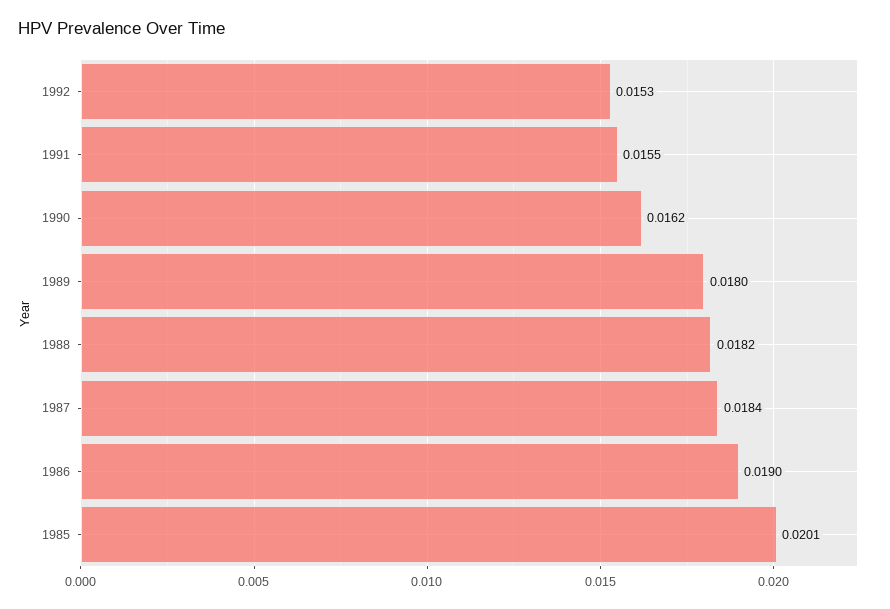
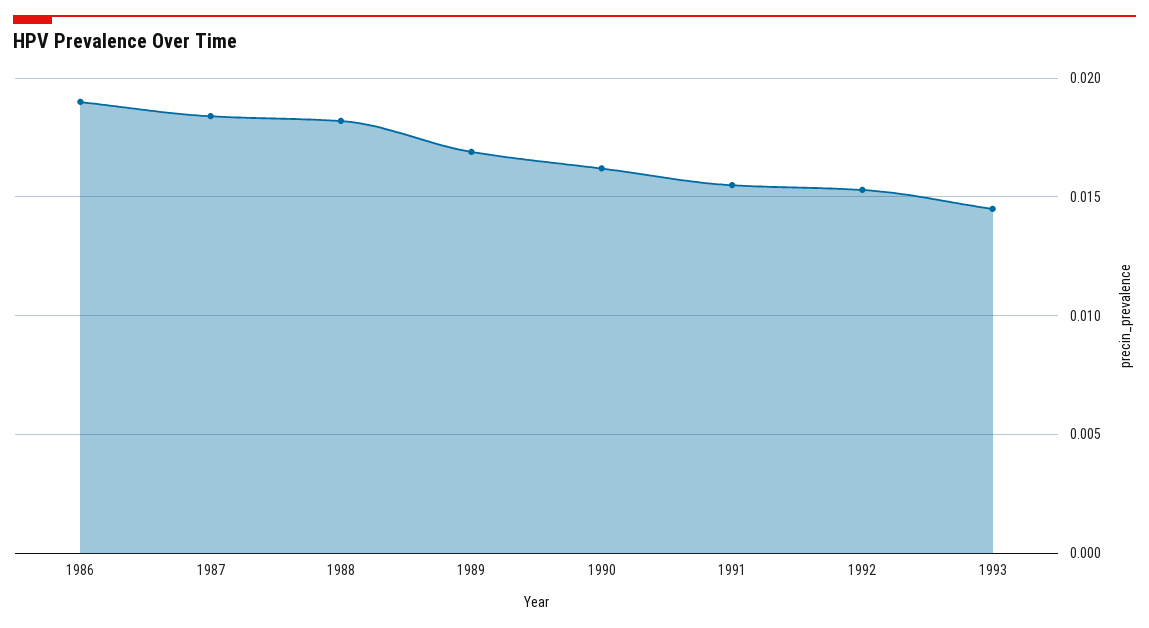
1989: 0.018 -> 0.017
1985: 0.0201 -> none
1993: none -> 0.0145

